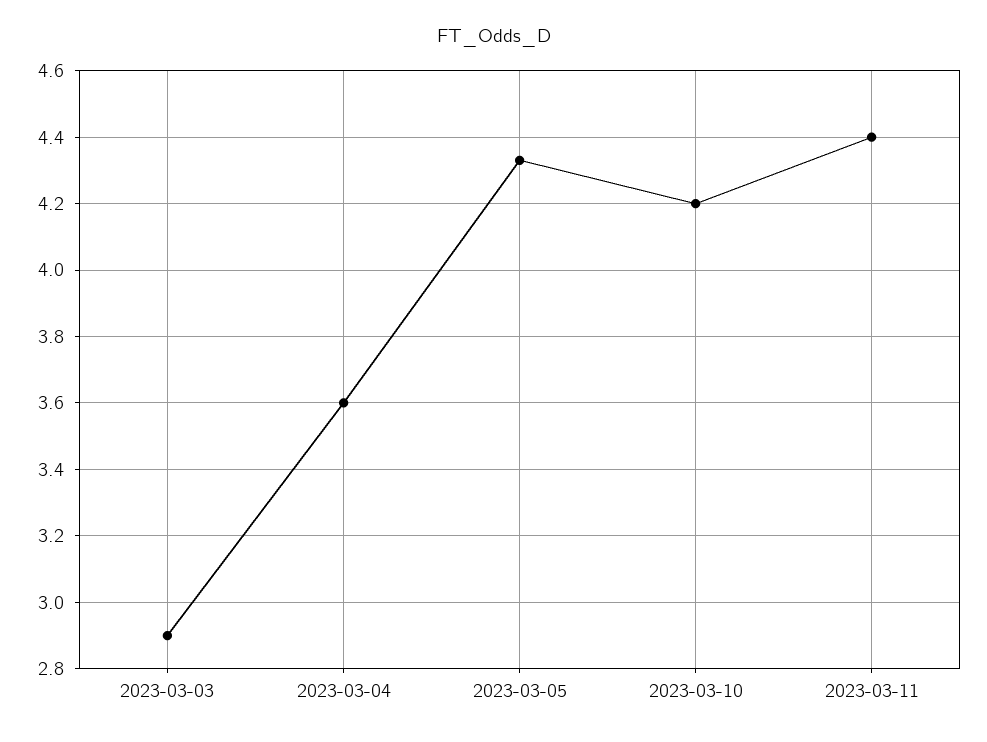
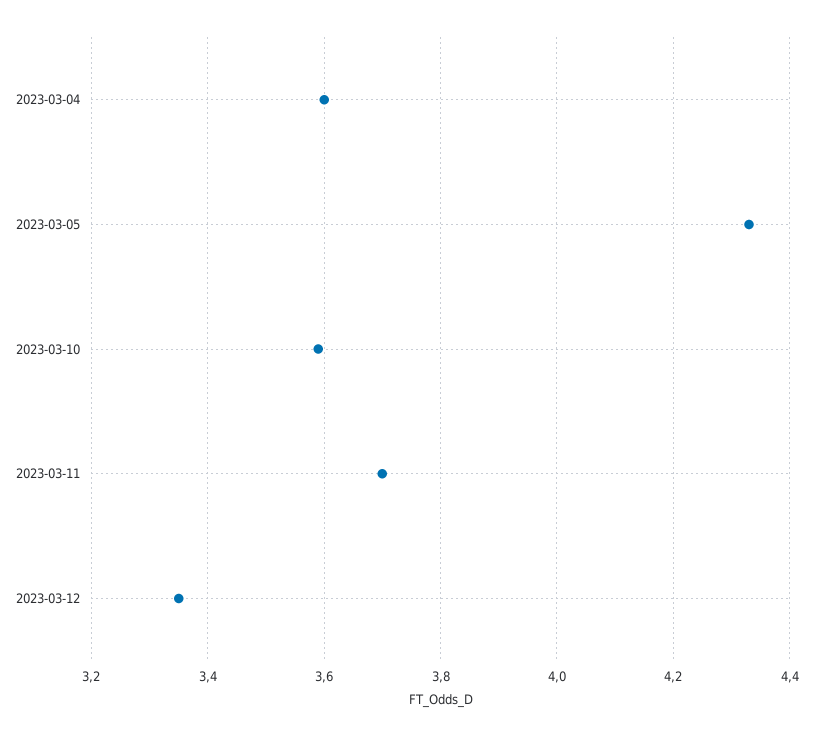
2023-03-03: 2.9 -> none
2023-03-10: 4.2 -> 3.6
2023-03-11: 4.4 -> 3.7
2023-03-12: none -> 3.35

